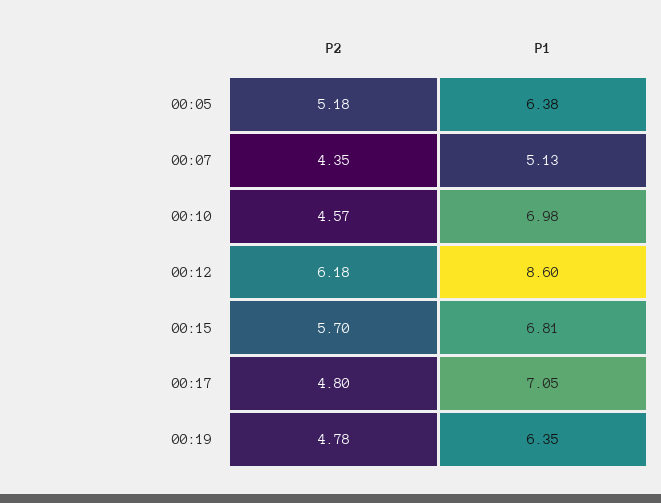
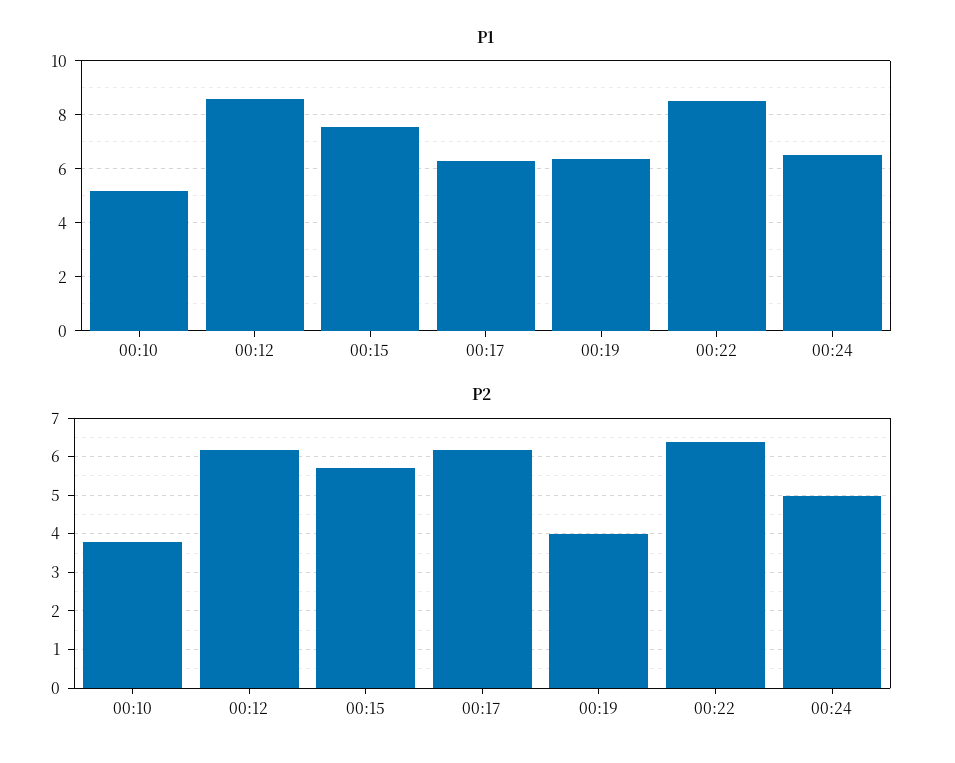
P2, 00:05: 5.18 -> none
P1, 00:05: 6.38 -> none
P2, 00:07: 4.35 -> none
P1, 00:07: 5.13 -> none
P2, 00:10: 4.57 -> 3.8
P1, 00:10: 6.98 -> 5.25
P1, 00:15: 6.81 -> 7.5
P2, 00:17: 4.8 -> 6.2
P1, 00:17: 7.05 -> 6.25
P2, 00:19: 4.78 -> 4
P1, 00:22: none -> 8.5
P1, 00:24: none -> 6.5
P2, 00:22: none -> 6.4
P2, 00:24: none -> 5

